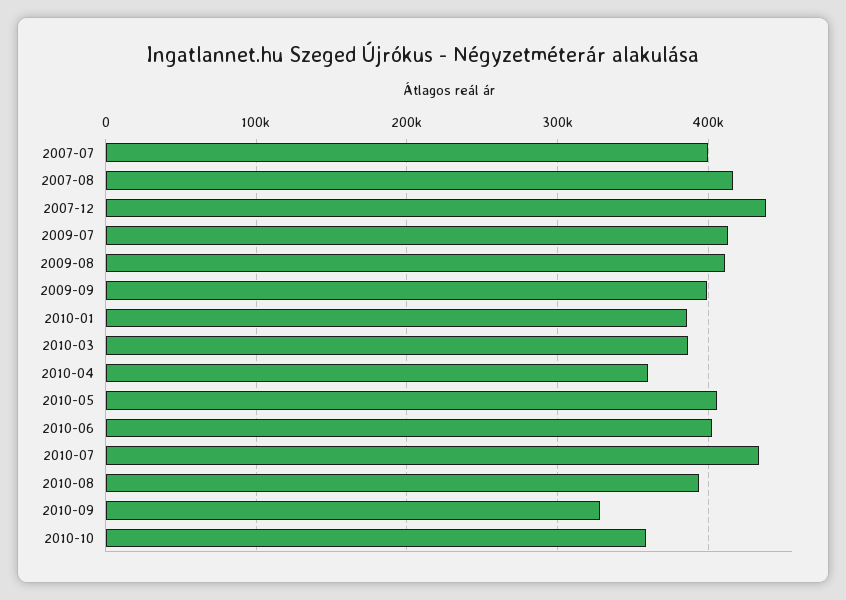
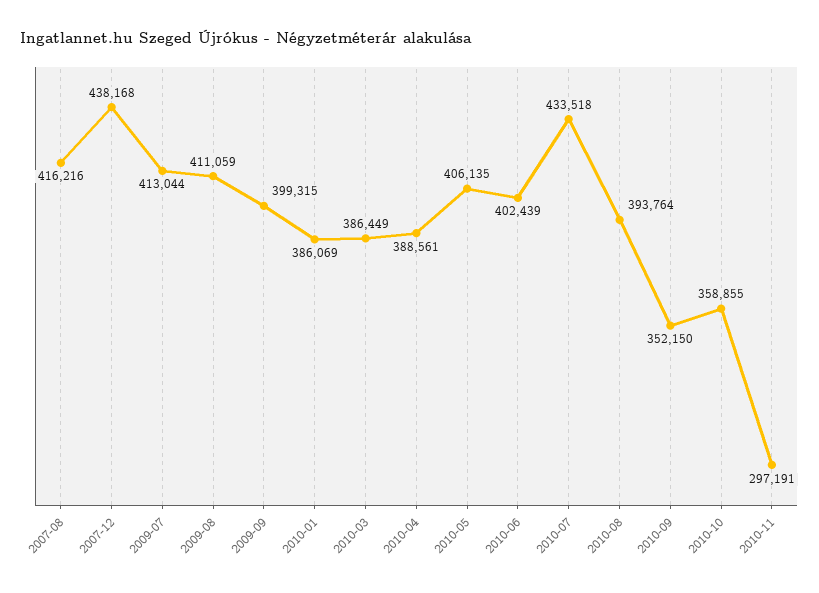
2007-07: 400000 -> none
2010-04: 360000 -> 388561
2010-09: 330000 -> 352150
2010-11: none -> 297191

